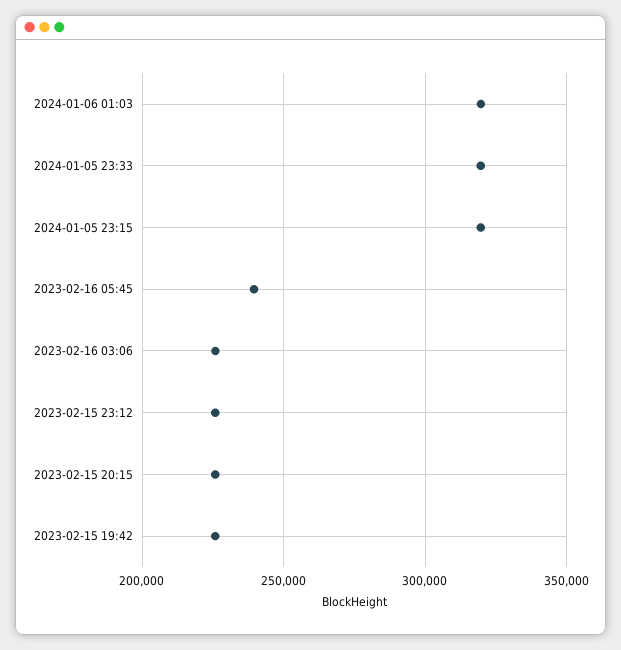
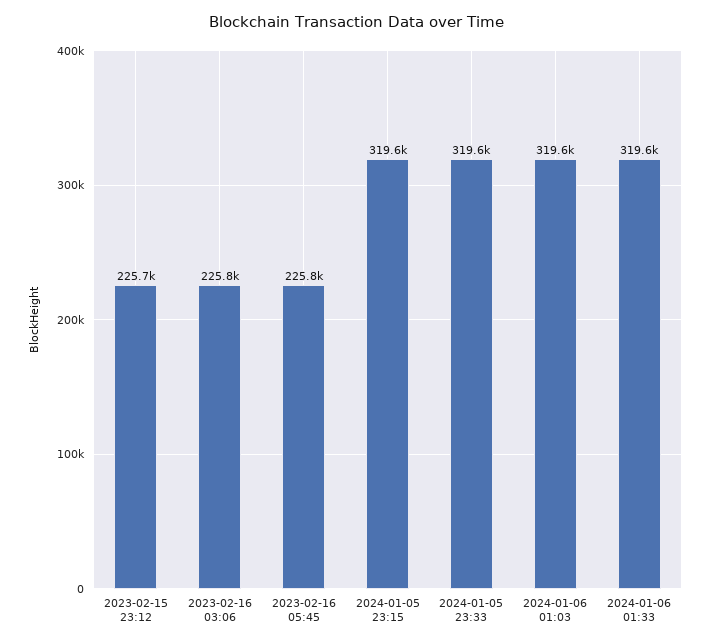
2023-02-16 05:45: 240000 -> 225800
2023-02-15 20:15: 225000 -> none
2023-02-15 19:42: 225000 -> none
2024-01-06 01:33: none -> 319600

